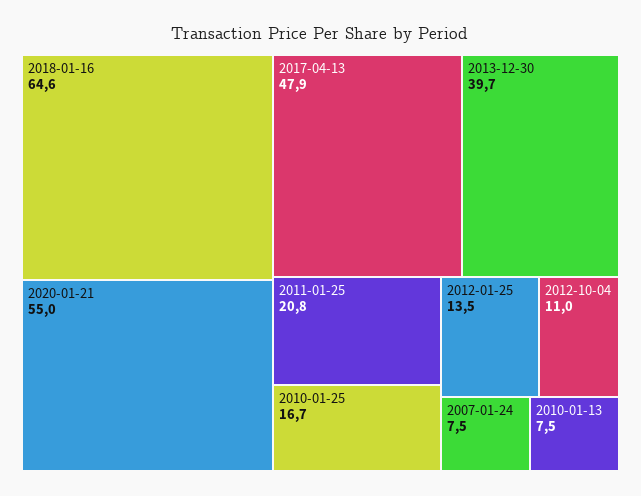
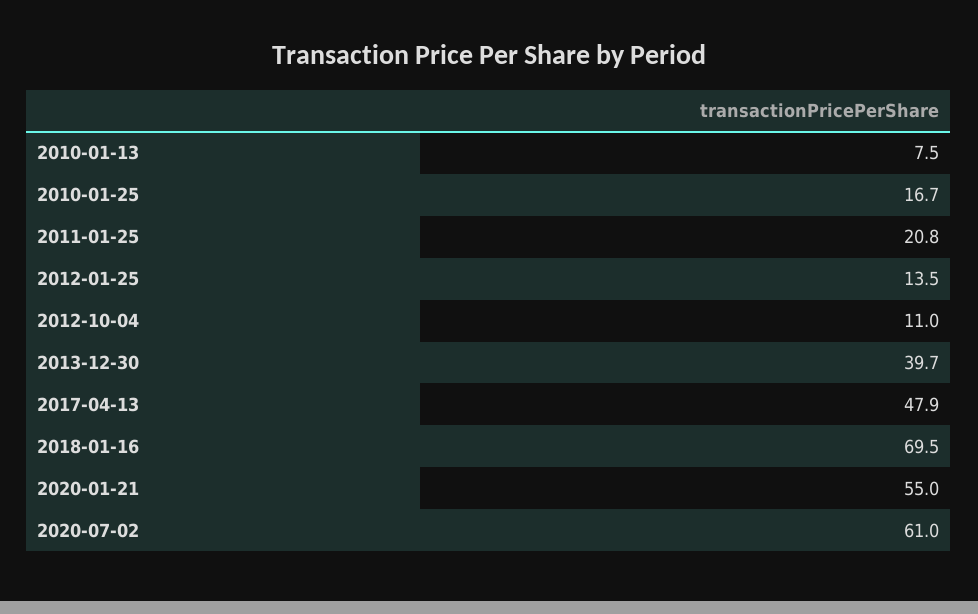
2018-01-16: 64.6 -> 69.5
2007-01-24: 7.5 -> none
2020-07-02: none -> 61

